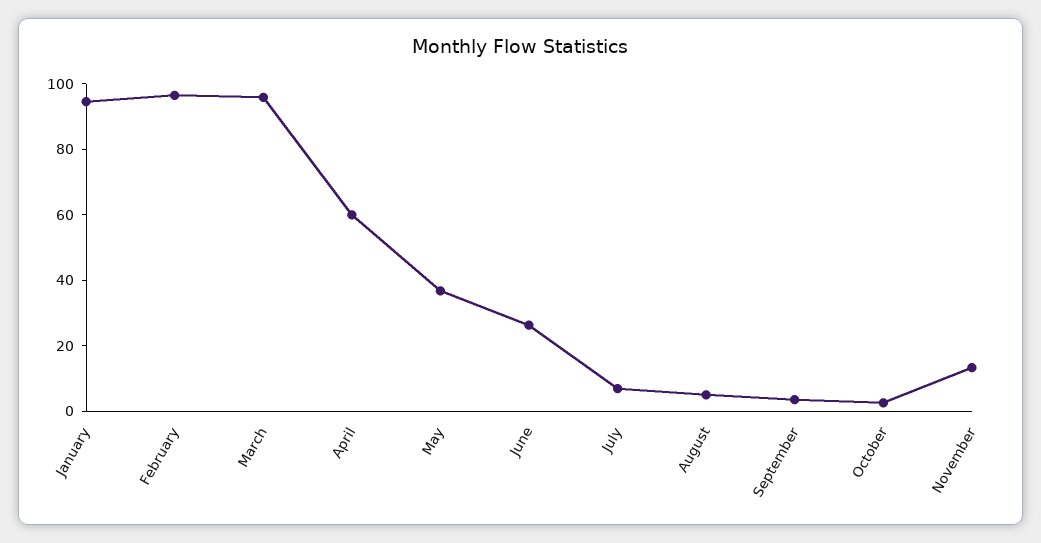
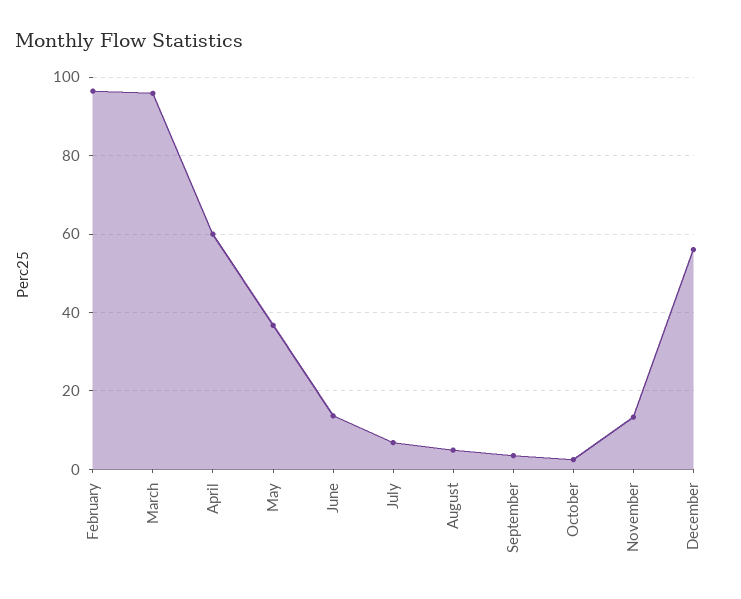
January: 95 -> none
June: 25 -> 14
December: none -> 56

